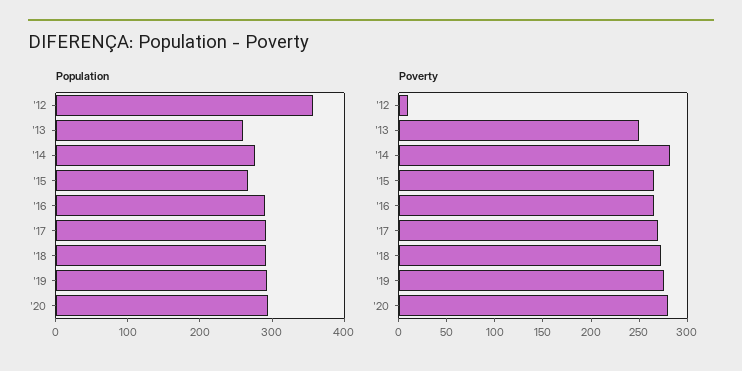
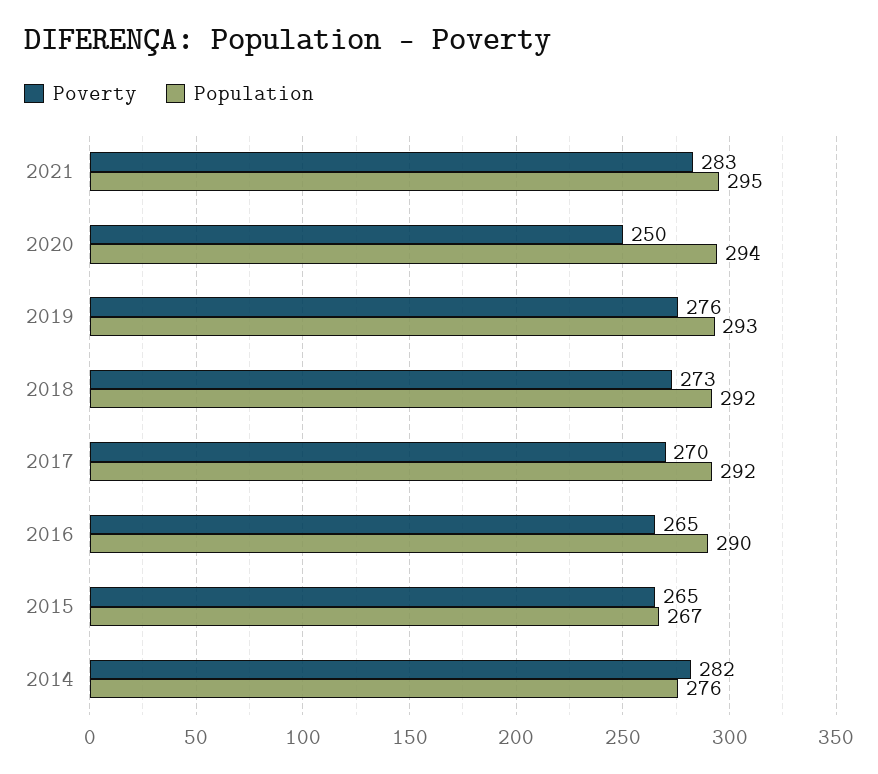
Population, '12: 360 -> none
Population, '13: 260 -> none
Poverty, '12: 10 -> none
Poverty, '13: 250 -> none
Poverty, '20: 280 -> 250
Poverty, 2021: none -> 283
Population, 2021: none -> 295

